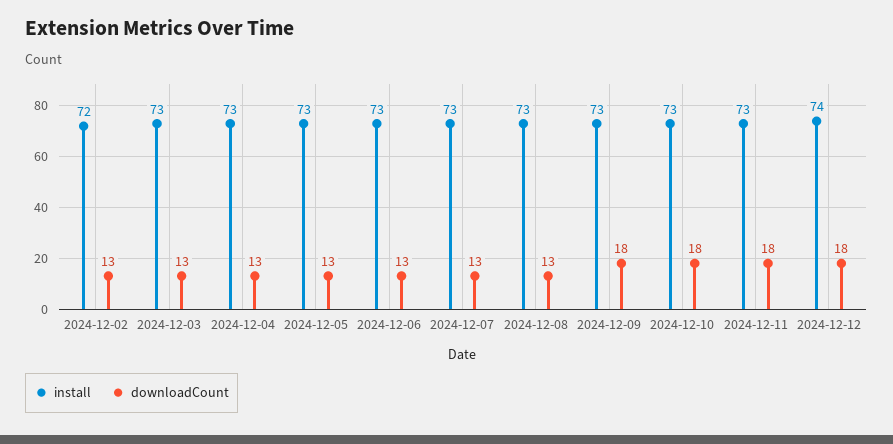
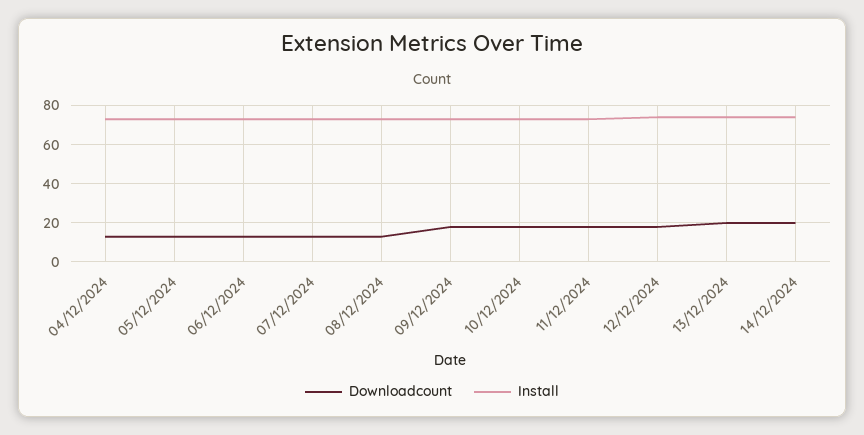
install, 2024-12-02: 72 -> none
downloadCount, 2024-12-02: 13 -> none
install, 2024-12-03: 73 -> none
downloadCount, 2024-12-03: 13 -> none
downloadCount, 13/12/2024: none -> 20
install, 13/12/2024: none -> 75
downloadCount, 14/12/2024: none -> 20
install, 14/12/2024: none -> 75

